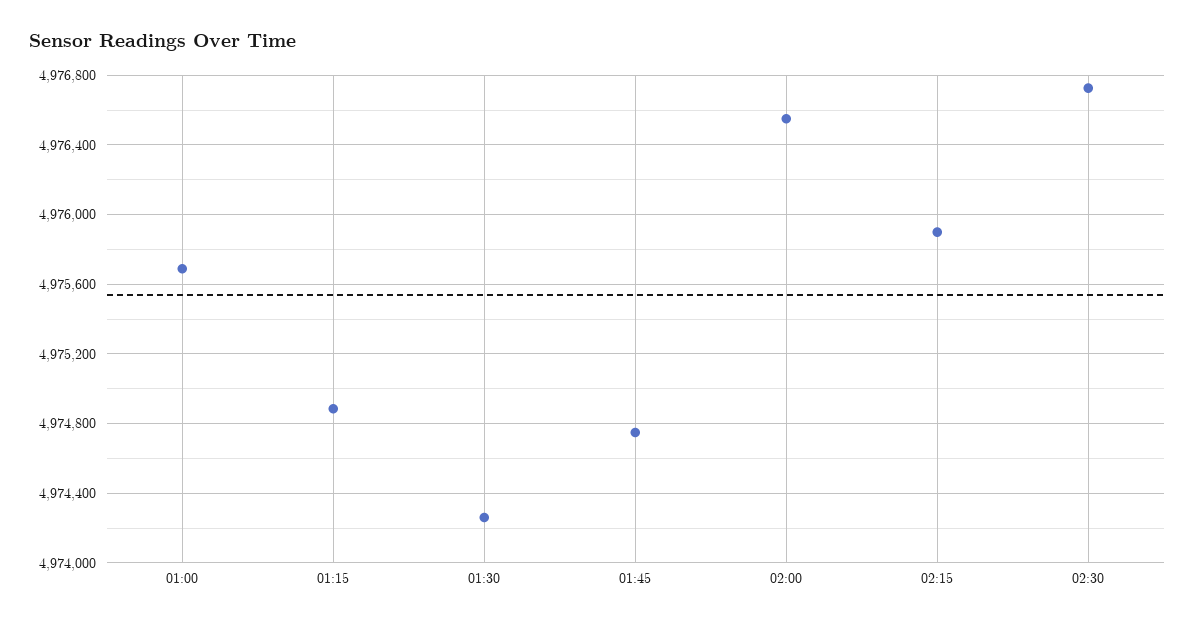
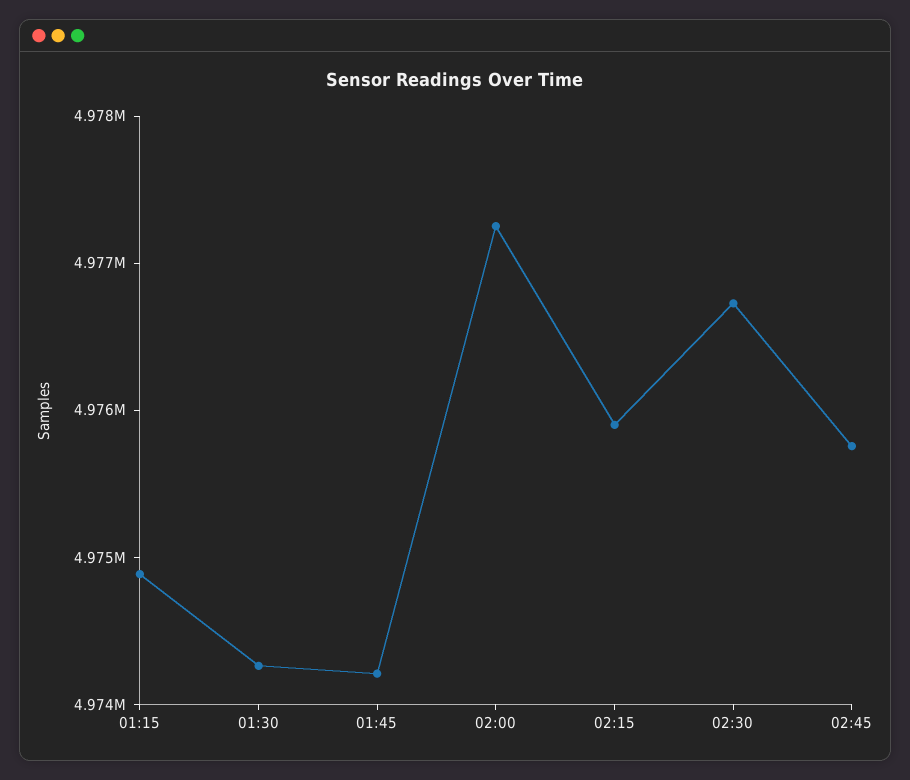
01:00: 4975700 -> none
01:45: 4974750 -> 4974200
02:00: 4976550 -> 4977200
02:45: none -> 4975800

